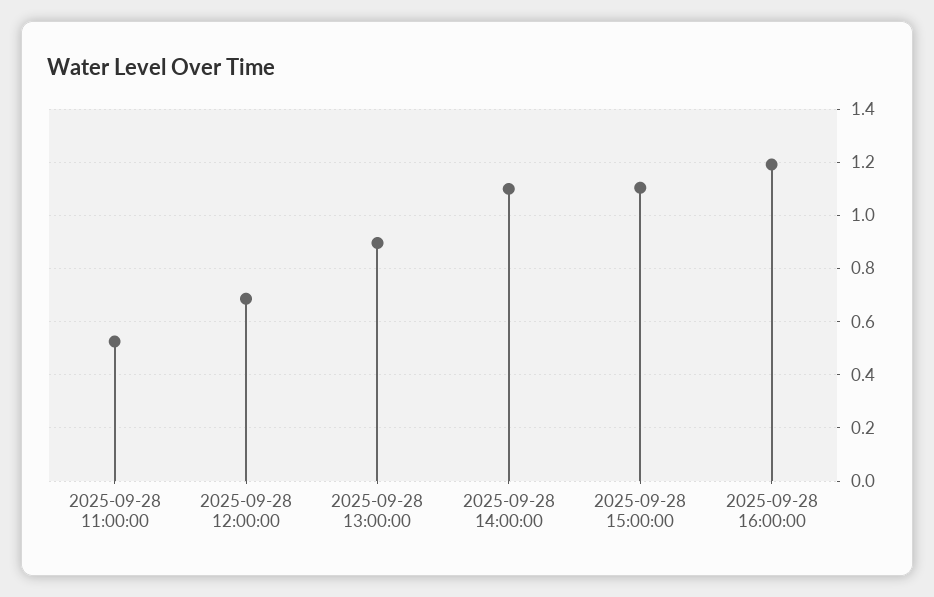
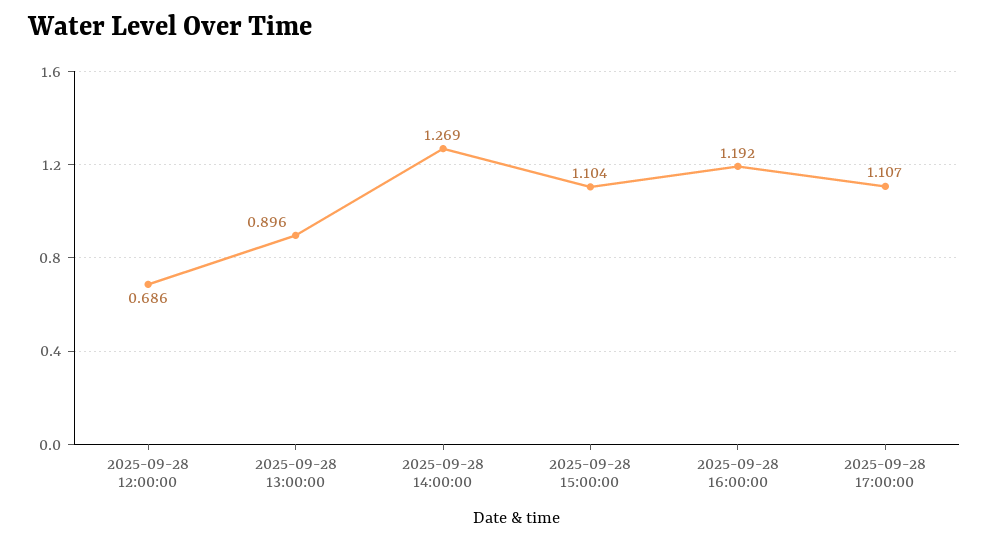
2025-09-28 11:00:00: 0.525 -> none
2025-09-28 14:00:00: 1.1 -> 1.269
2025-09-28 17:00:00: none -> 1.107

